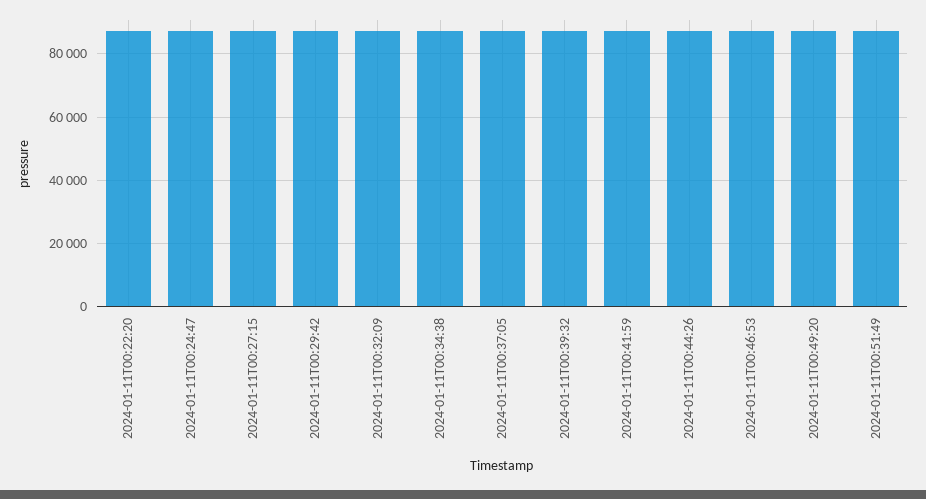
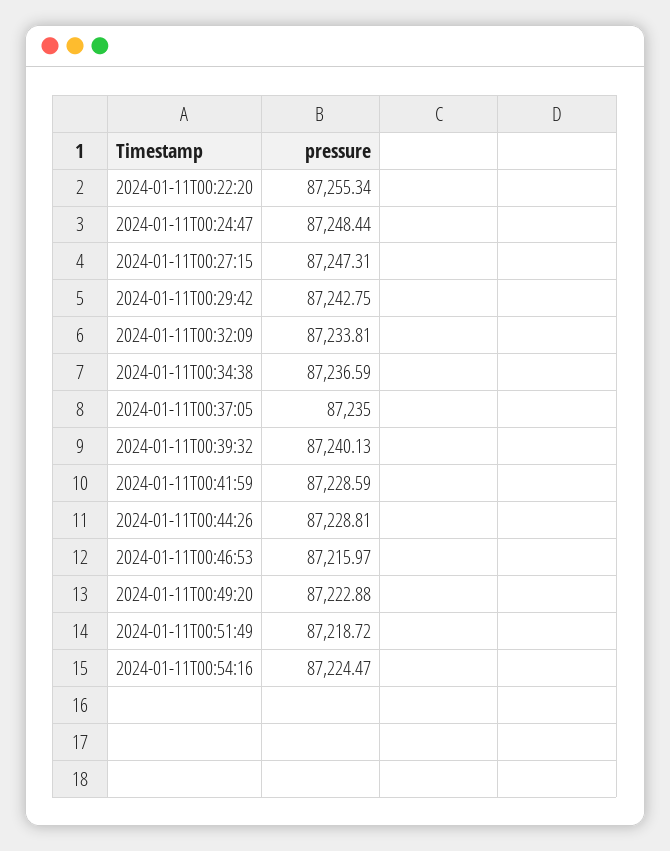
2024-01-11T00:54:16: none -> 87224.47

